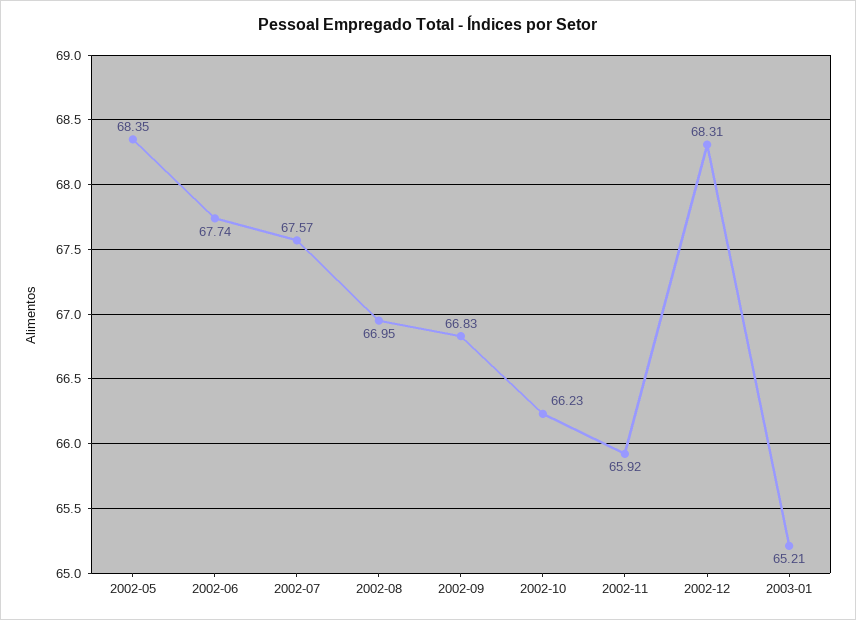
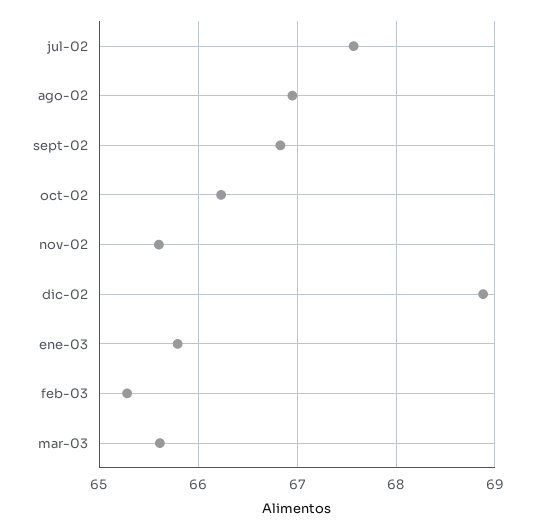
2002-05: 68.35 -> none
2002-06: 67.74 -> none
2002-11: 65.92 -> 65.6
2002-12: 68.31 -> 68.9
2003-01: 65.21 -> 65.8
feb-03: none -> 65.3
mar-03: none -> 65.6

